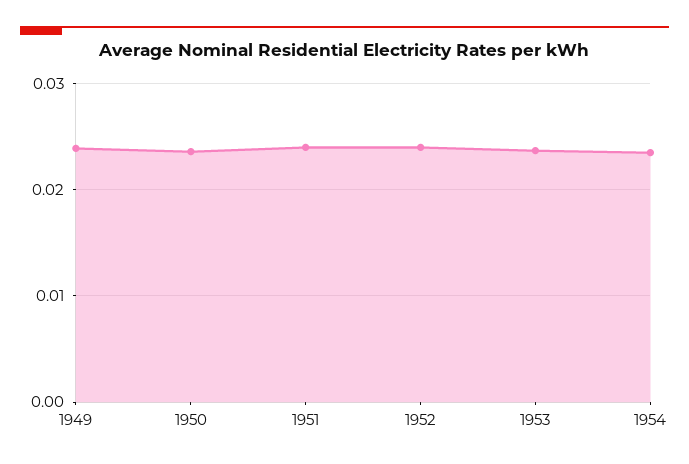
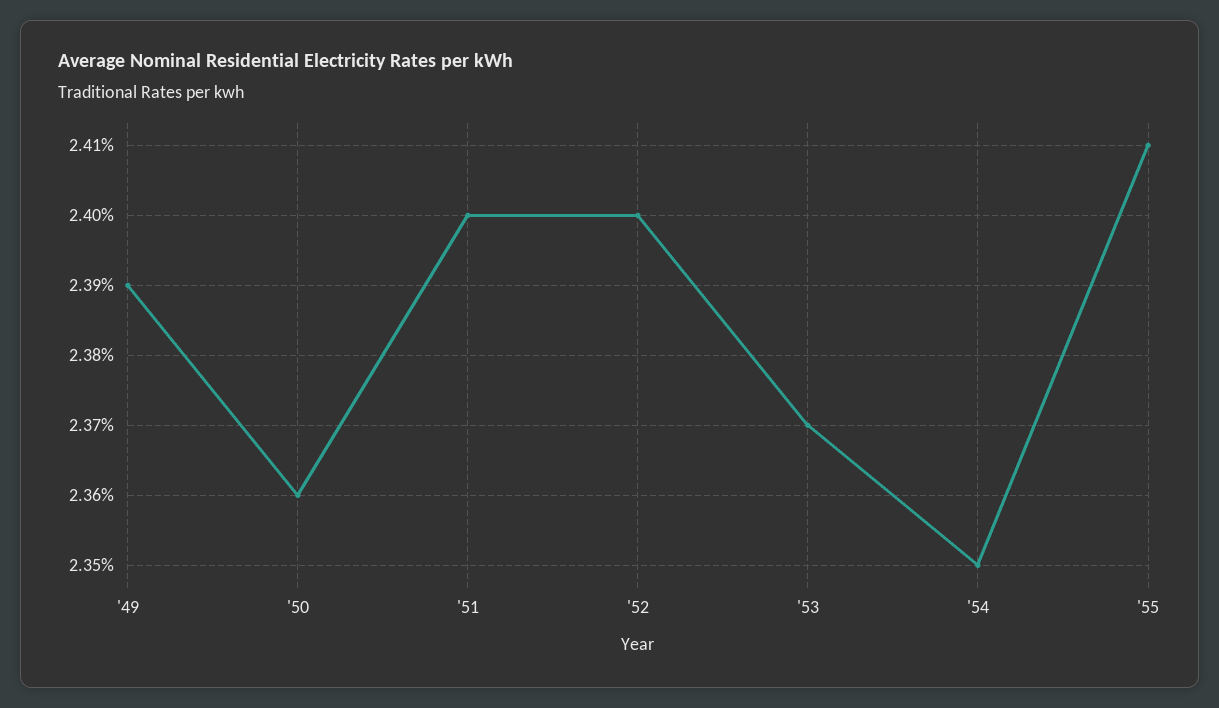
'55: none -> 0.0241

